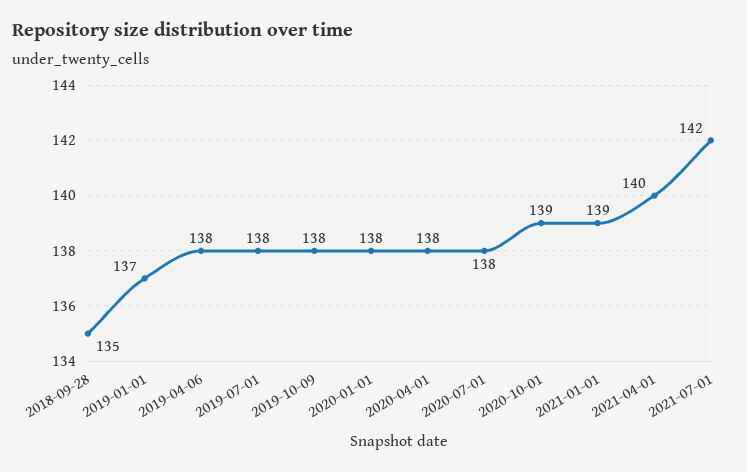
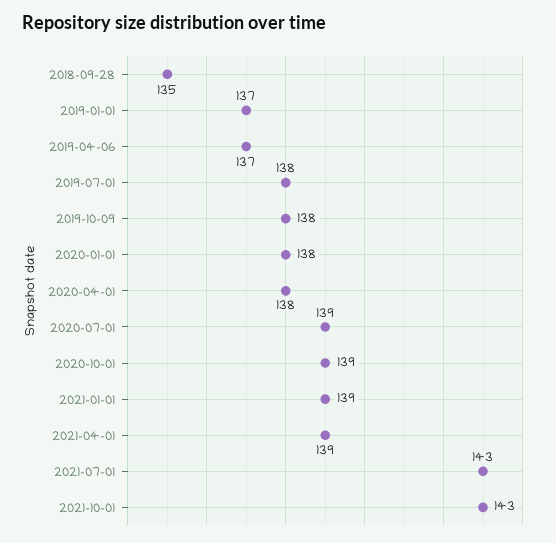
2019-04-06: 138 -> 137
2020-07-01: 138 -> 139
2021-04-01: 140 -> 139
2021-07-01: 142 -> 143
2021-10-01: none -> 143

